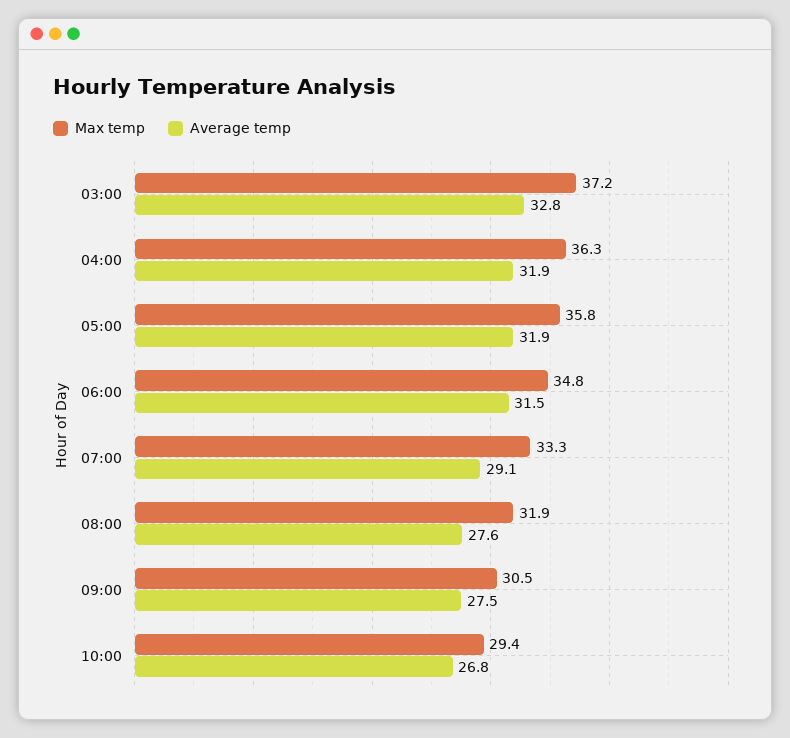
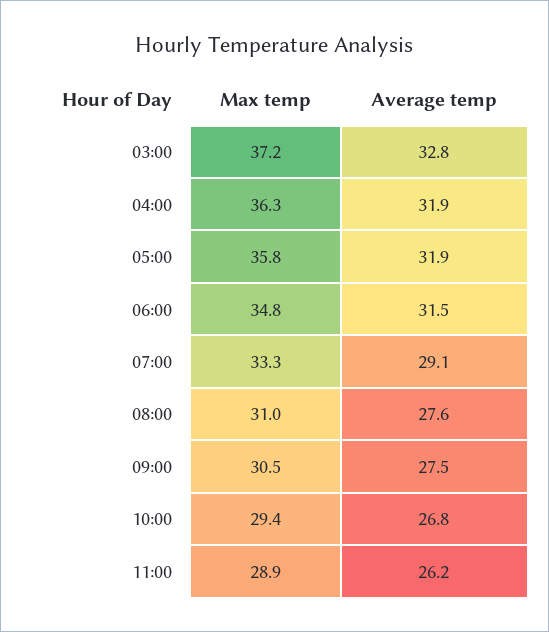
Max temp, 08:00: 31.9 -> 31
Max temp, 11:00: none -> 28.9
Average temp, 11:00: none -> 26.2

